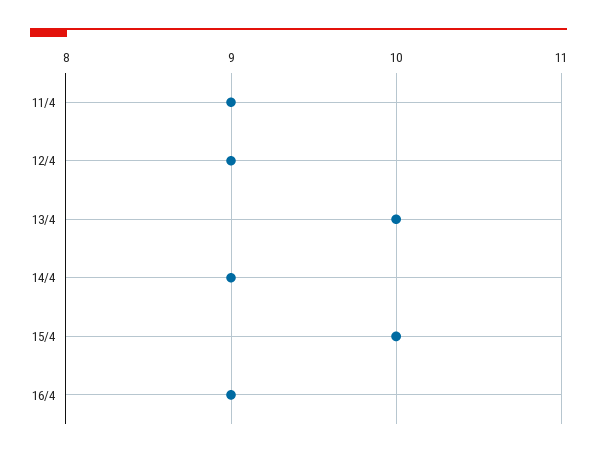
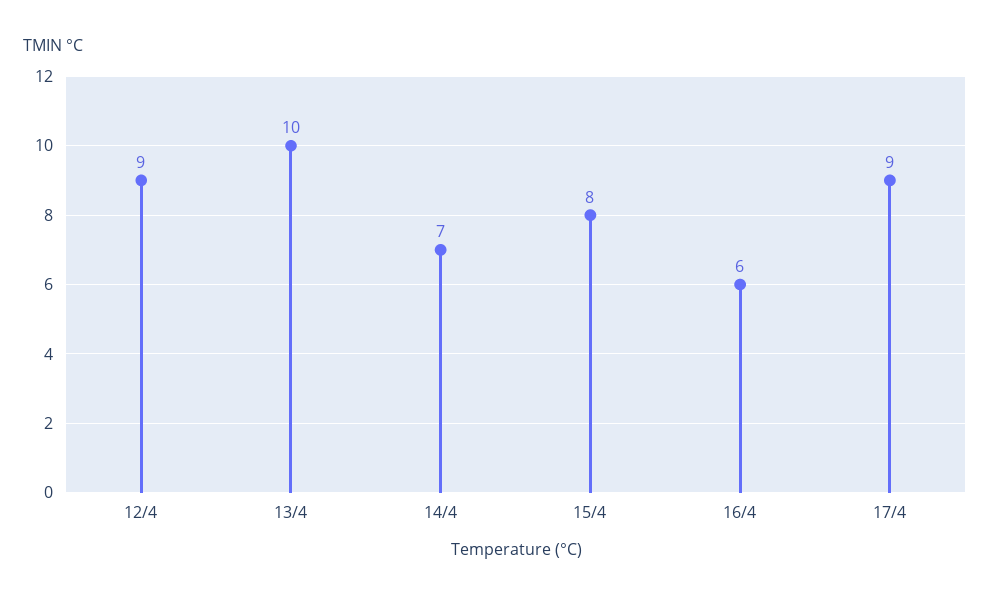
11/4: 9 -> none
14/4: 9 -> 7
15/4: 10 -> 8
16/4: 9 -> 6
17/4: none -> 9

